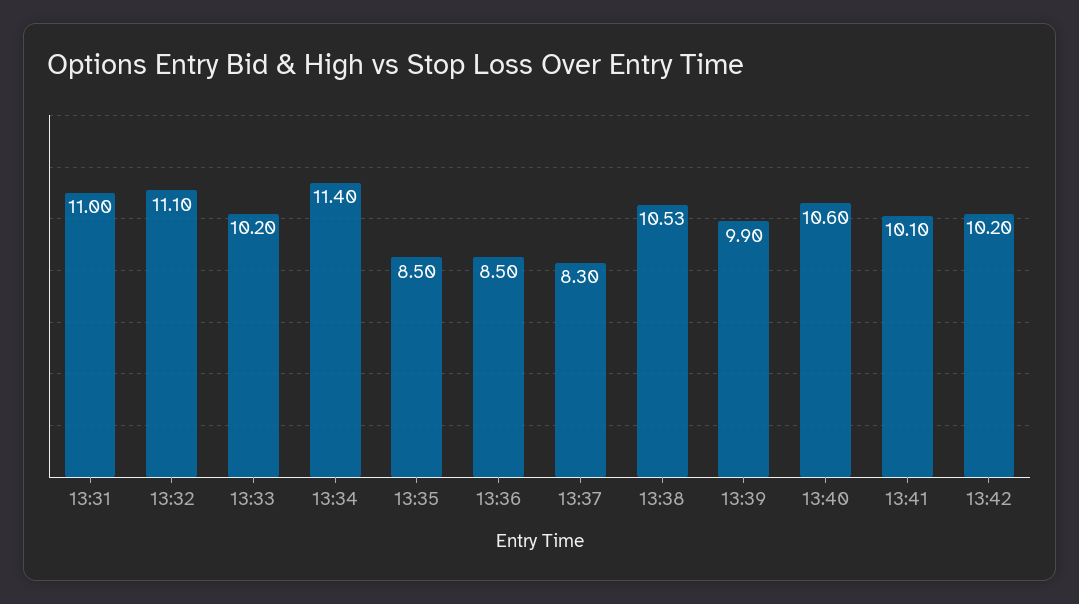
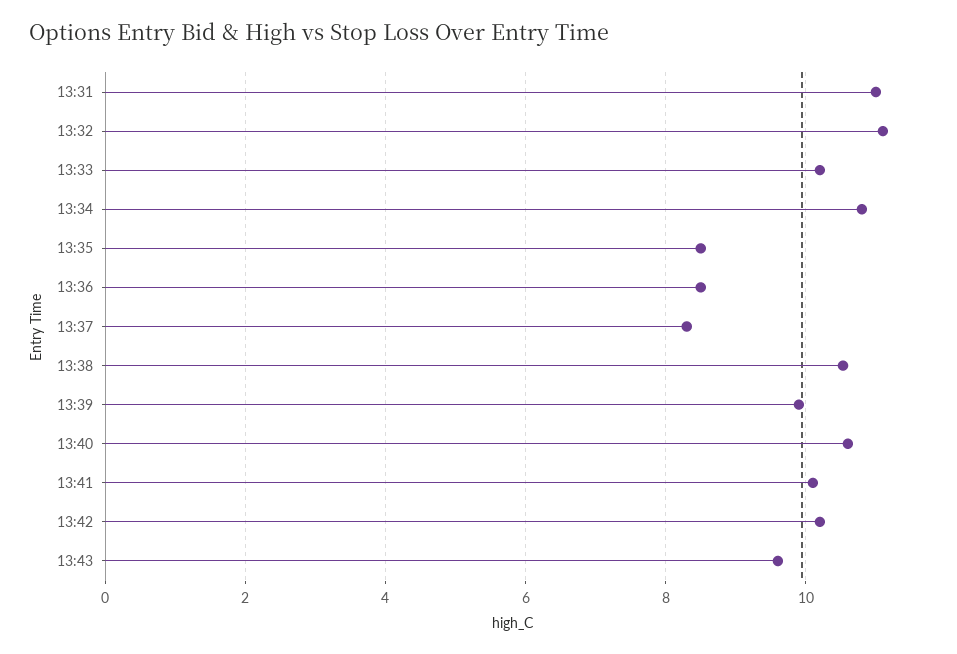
13:34: 11.4 -> 10.8
13:43: none -> 9.6

